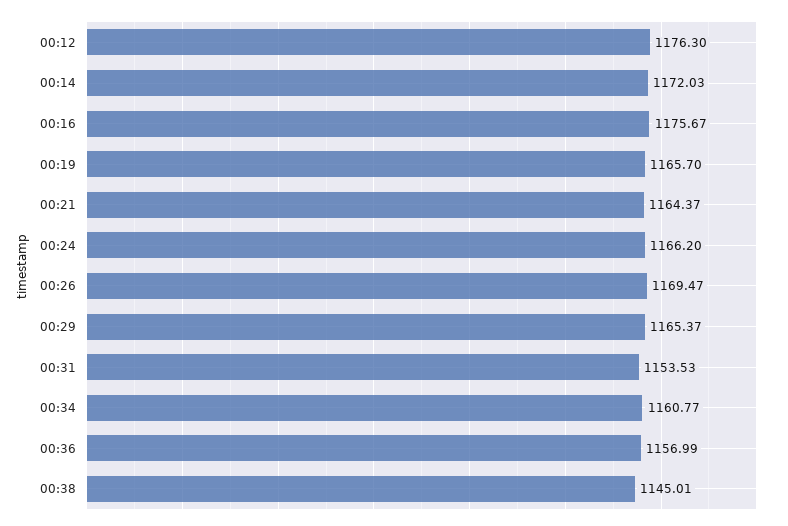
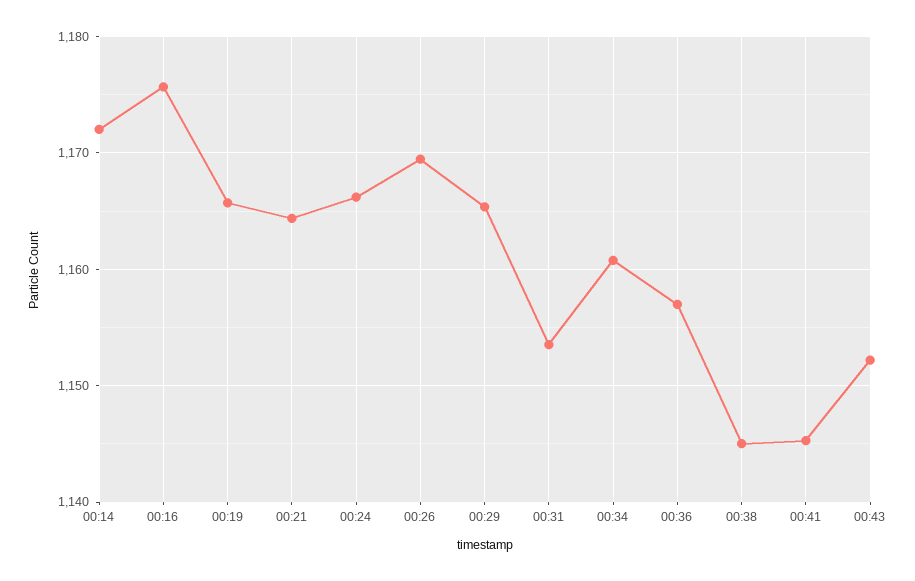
00:12: 1176.3 -> none
00:41: none -> 1145
00:43: none -> 1152

